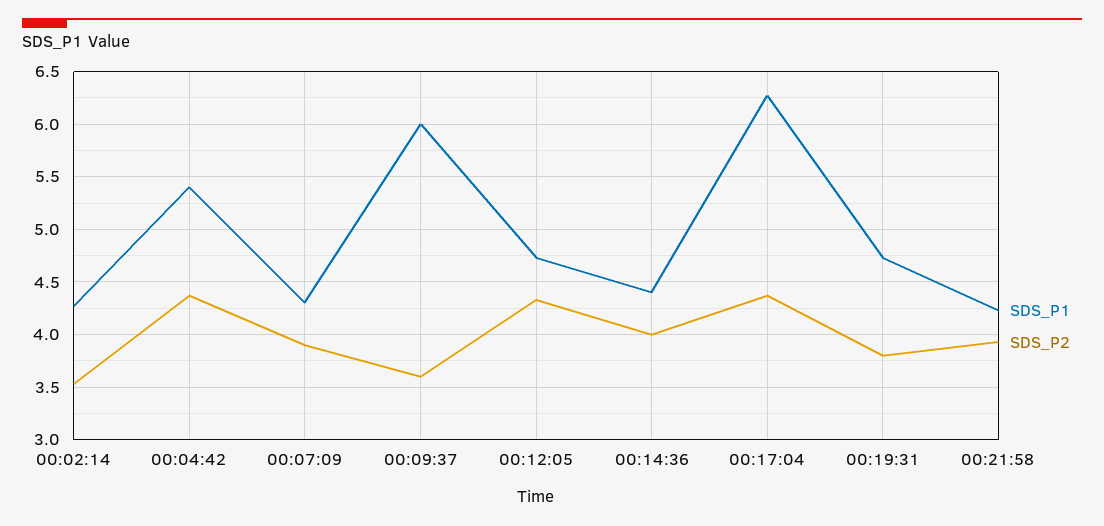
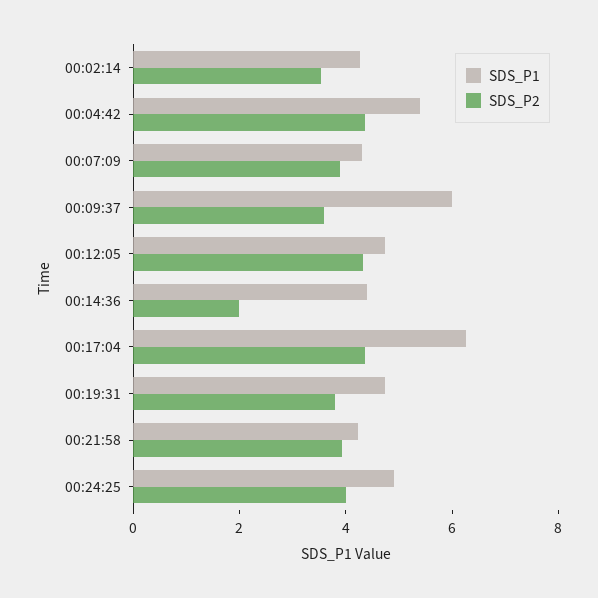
SDS_P2, 00:14:36: 4 -> 2
SDS_P1, 00:24:25: none -> 5
SDS_P2, 00:24:25: none -> 4

